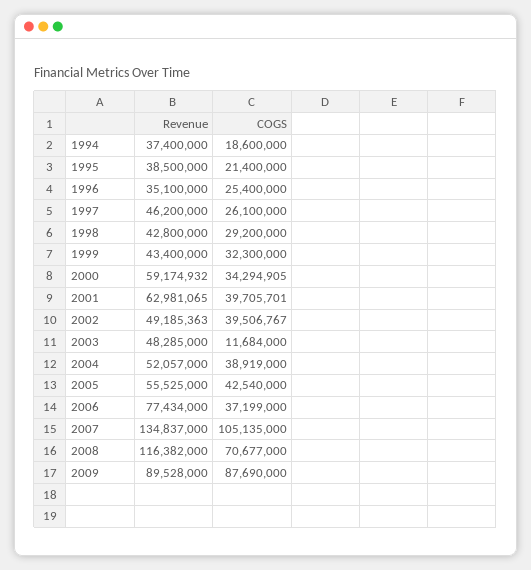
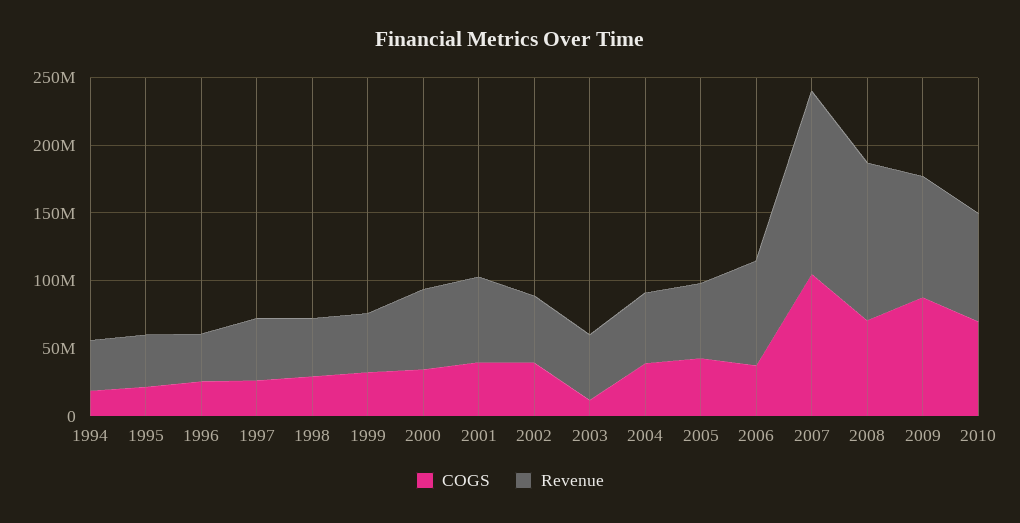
COGS, 2010: none -> 70000000
Revenue, 2010: none -> 80000000

